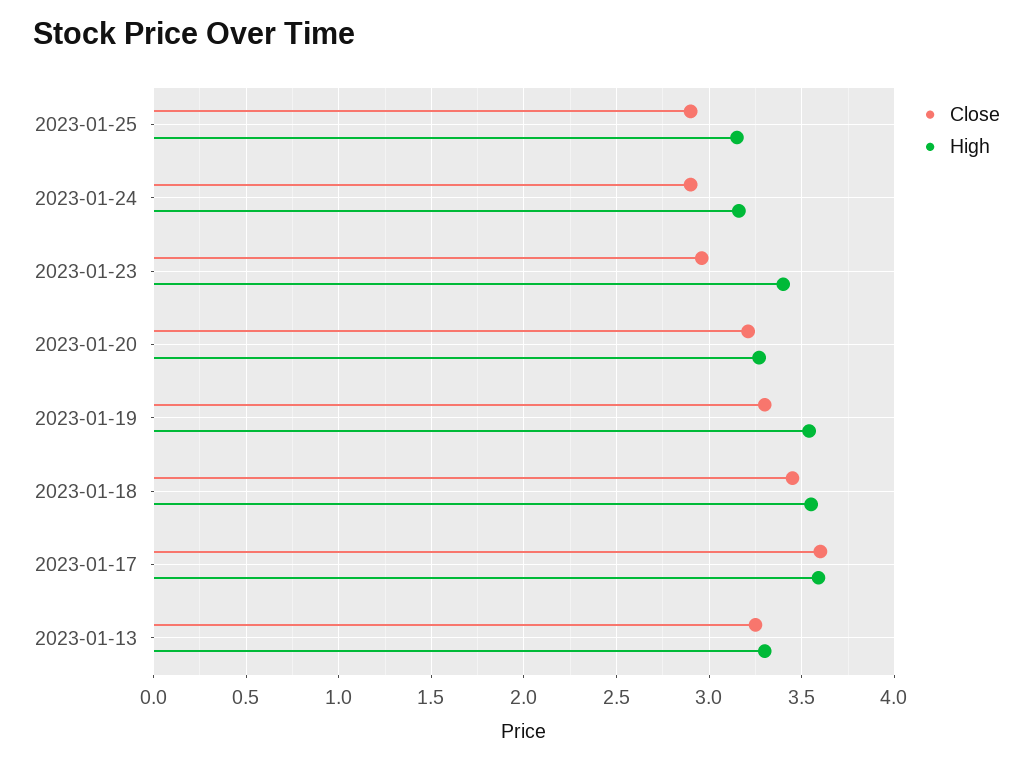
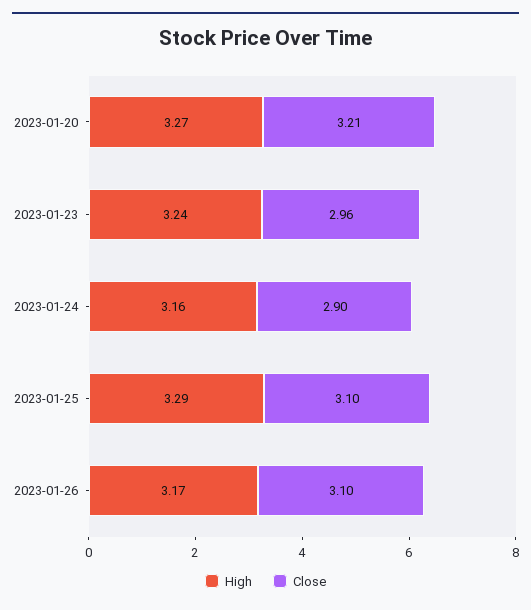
Close, 2023-01-25: 2.9 -> 3.1
High, 2023-01-25: 3.15 -> 3.29
High, 2023-01-23: 3.4 -> 3.24
Close, 2023-01-19: 3.3 -> none
High, 2023-01-19: 3.55 -> none
Close, 2023-01-18: 3.45 -> none
High, 2023-01-18: 3.55 -> none
Close, 2023-01-17: 3.6 -> none
High, 2023-01-17: 3.6 -> none
Close, 2023-01-13: 3.25 -> none
High, 2023-01-13: 3.3 -> none
High, 2023-01-26: none -> 3.17
Close, 2023-01-26: none -> 3.1

